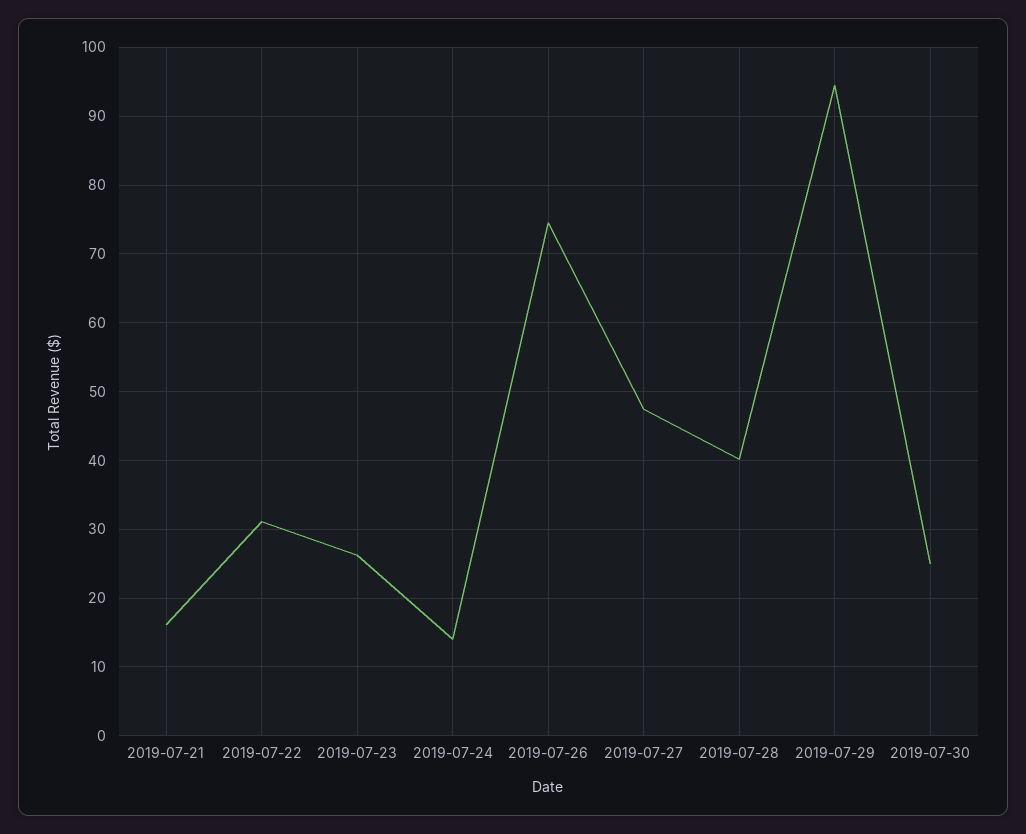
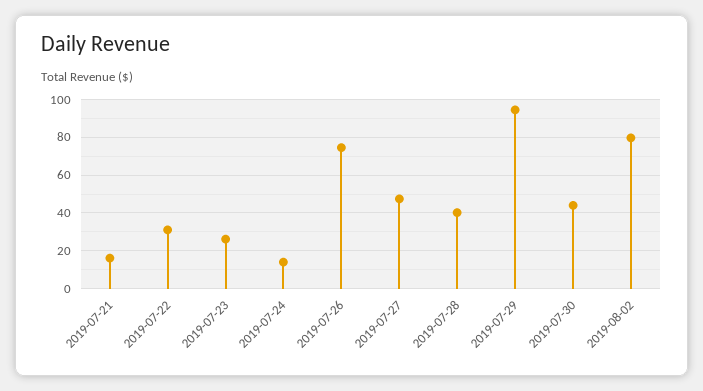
2019-07-30: 25 -> 45
2019-08-02: none -> 80

